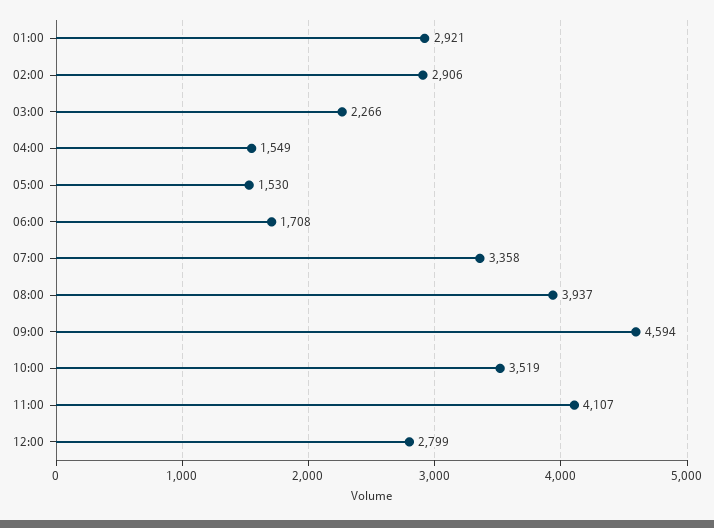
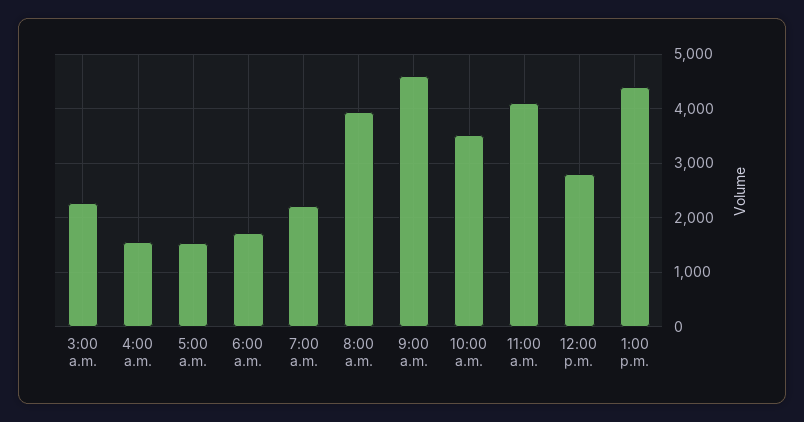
01:00: 2921 -> none
02:00: 2906 -> none
07:00: 3358 -> 2200
1:00 p.m.: none -> 4400

